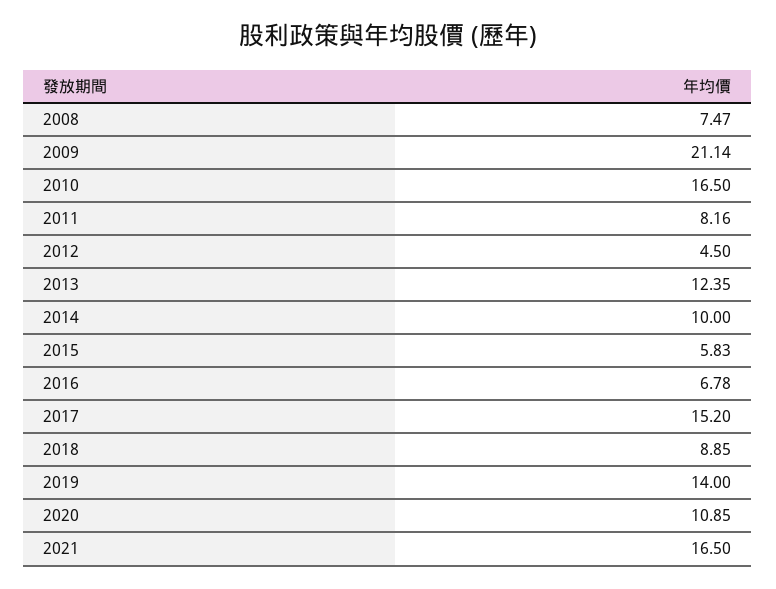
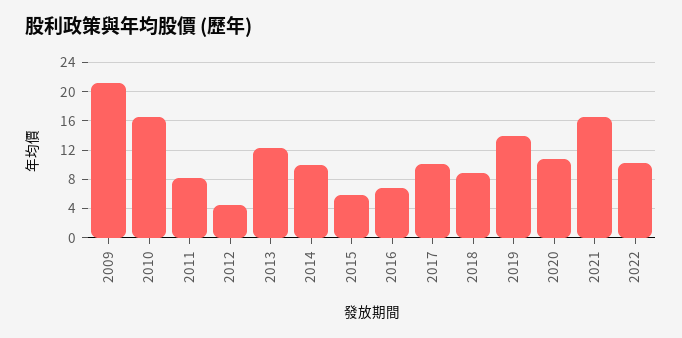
2008: 7.47 -> none
2017: 15.2 -> 10
2022: none -> 10

